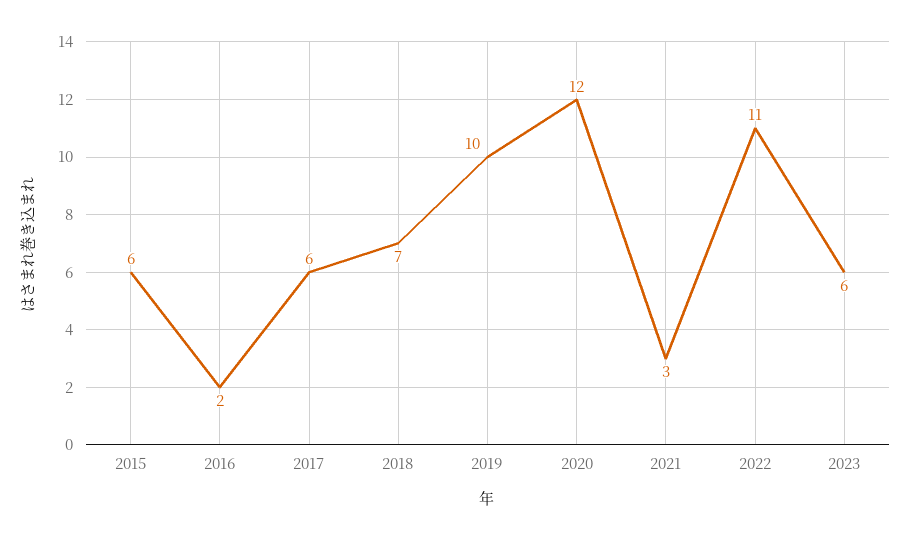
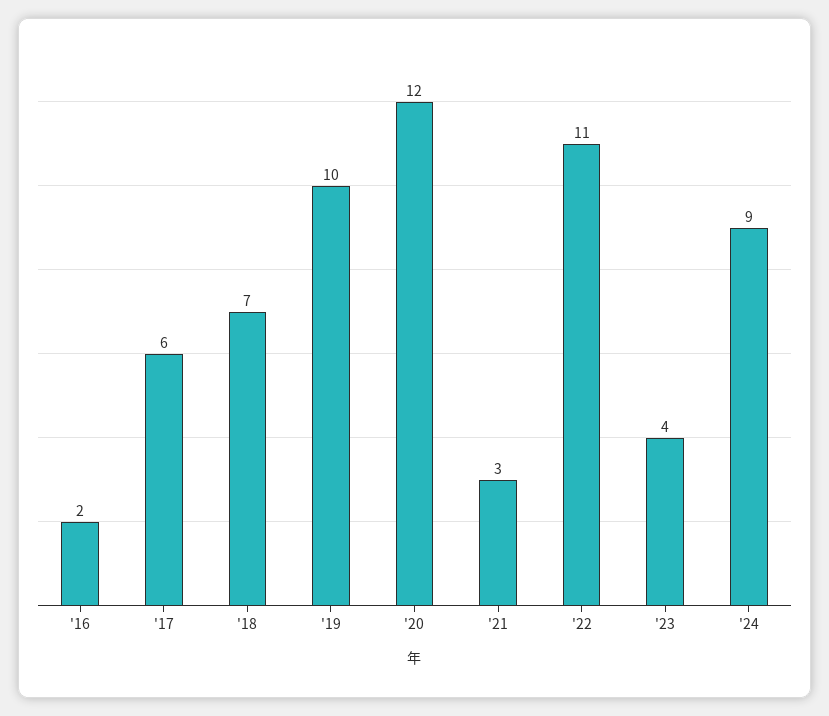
2015: 6 -> none
2023: 6 -> 4
'24: none -> 9

